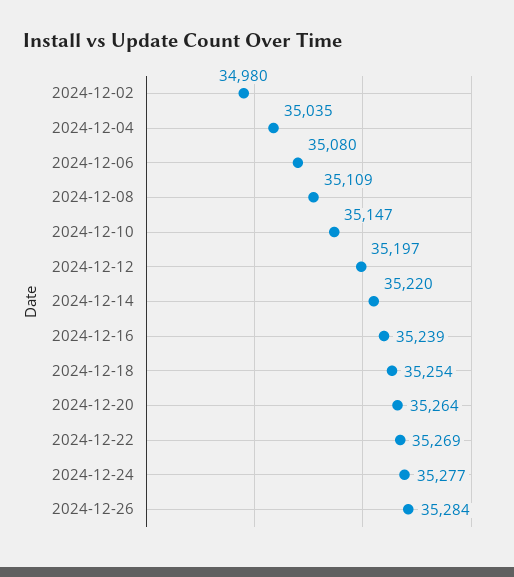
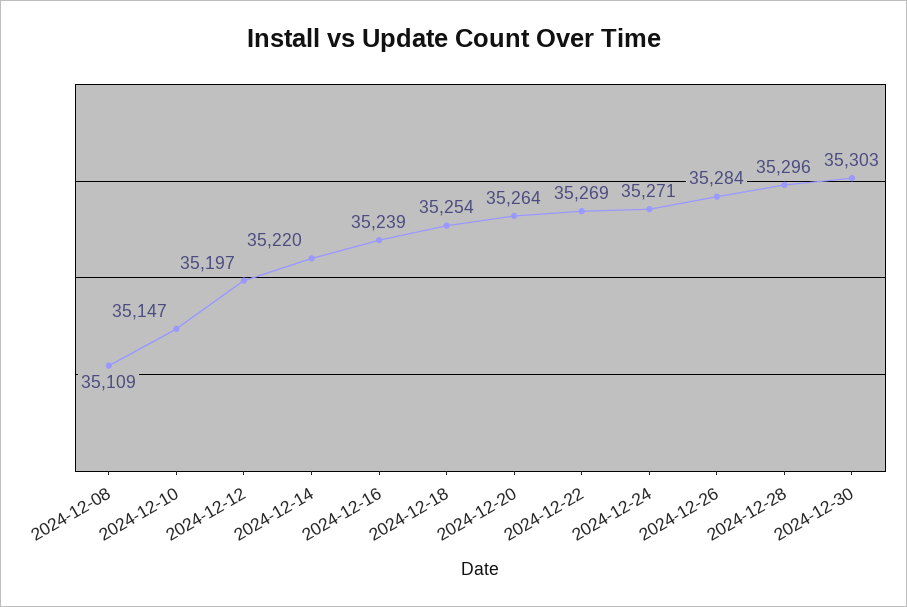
2024-12-02: 34980 -> none
2024-12-04: 35035 -> none
2024-12-06: 35080 -> none
2024-12-24: 35277 -> 35271
2024-12-28: none -> 35296
2024-12-30: none -> 35303

